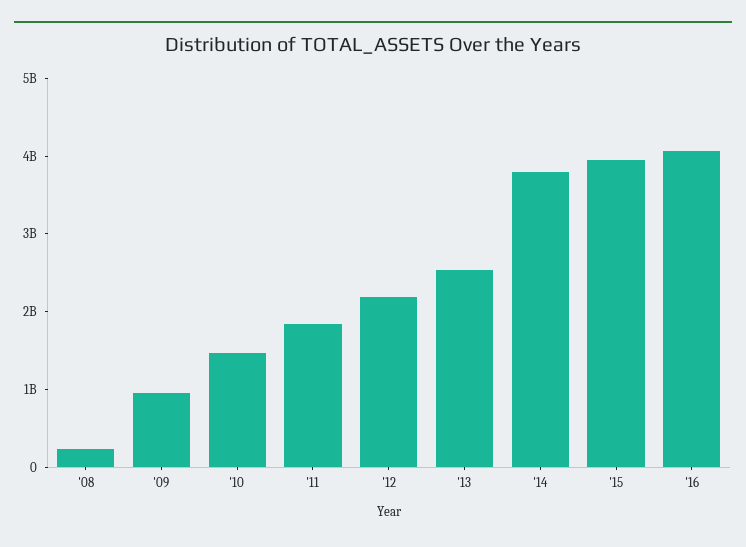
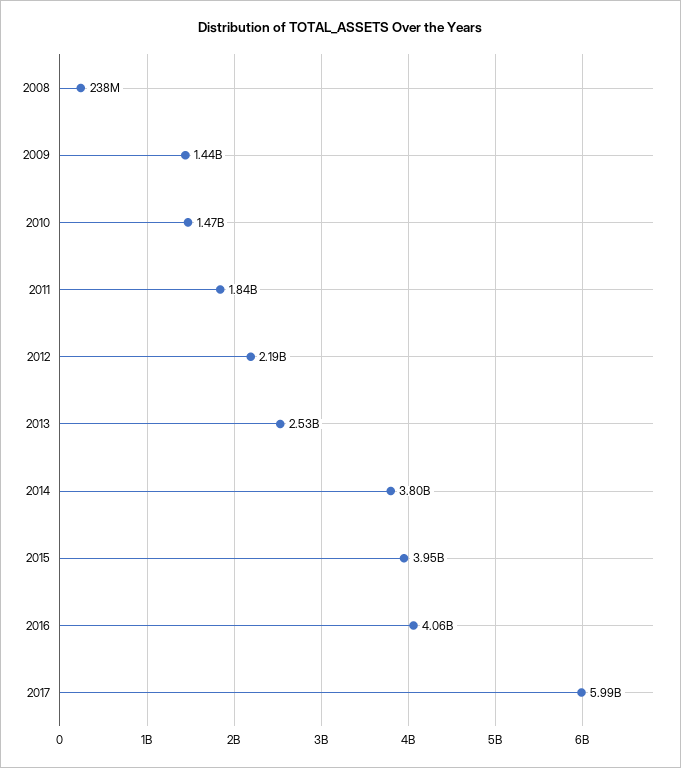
'09: 1000000000 -> 1440000000
2017: none -> 5990000000

